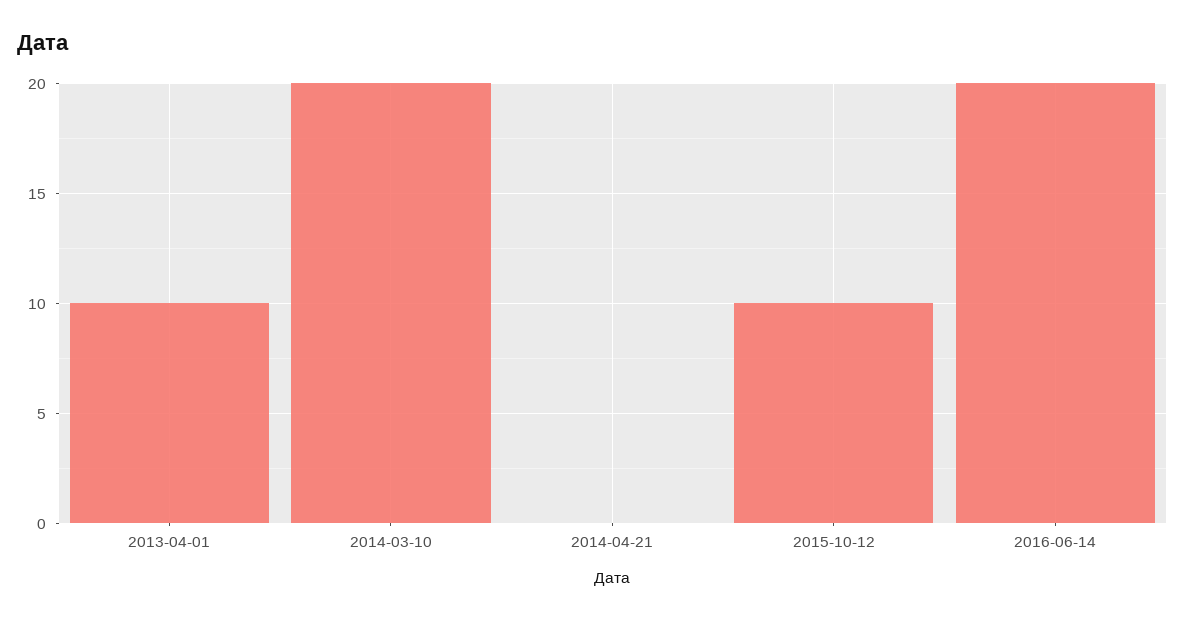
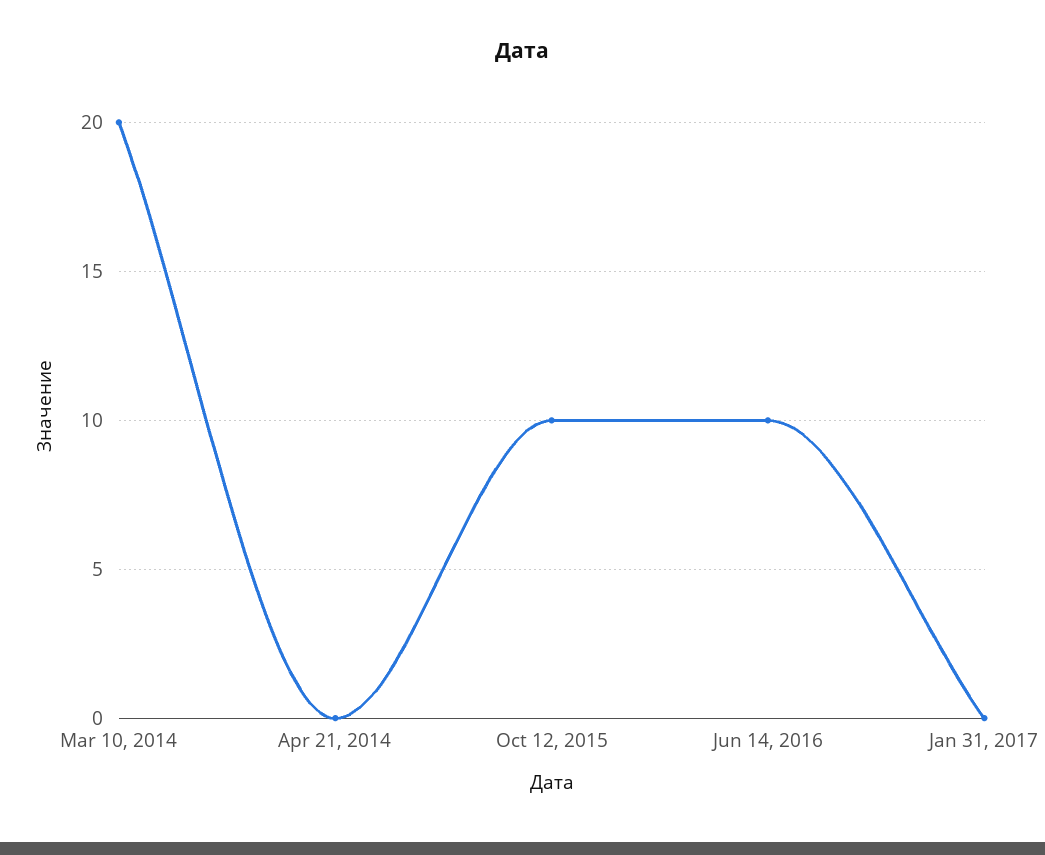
2013-04-01: 10 -> none
2016-06-14: 20 -> 10
Jan 31, 2017: none -> 0

